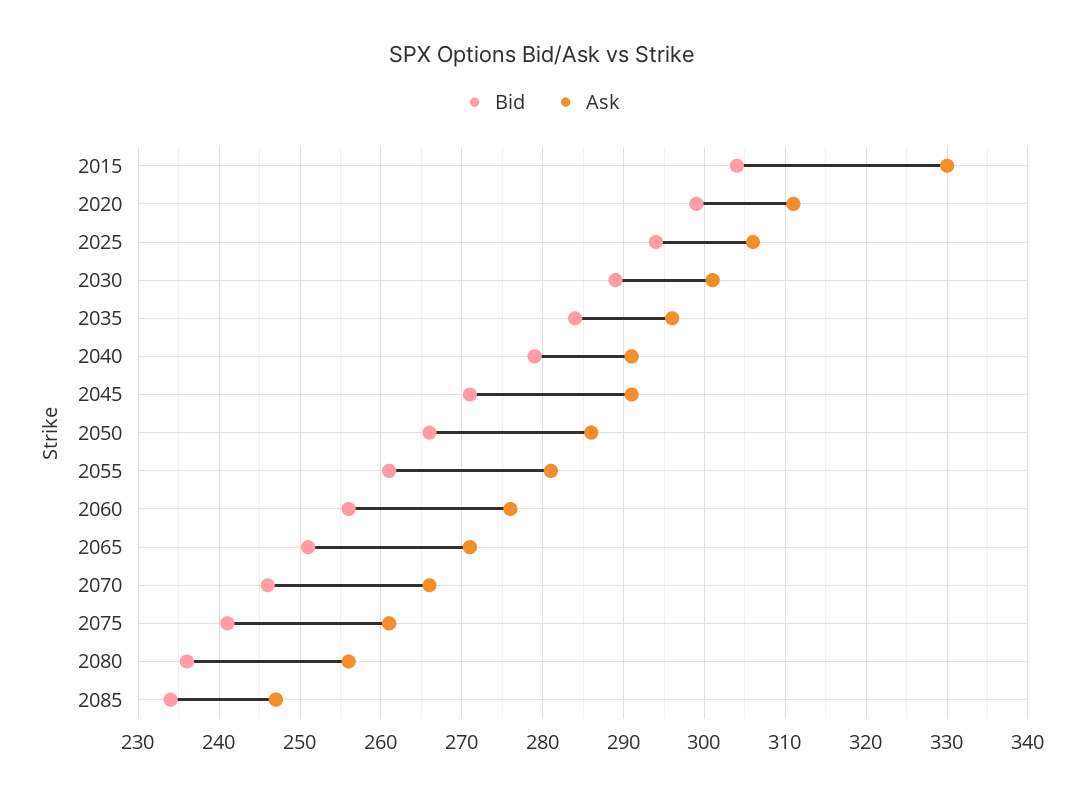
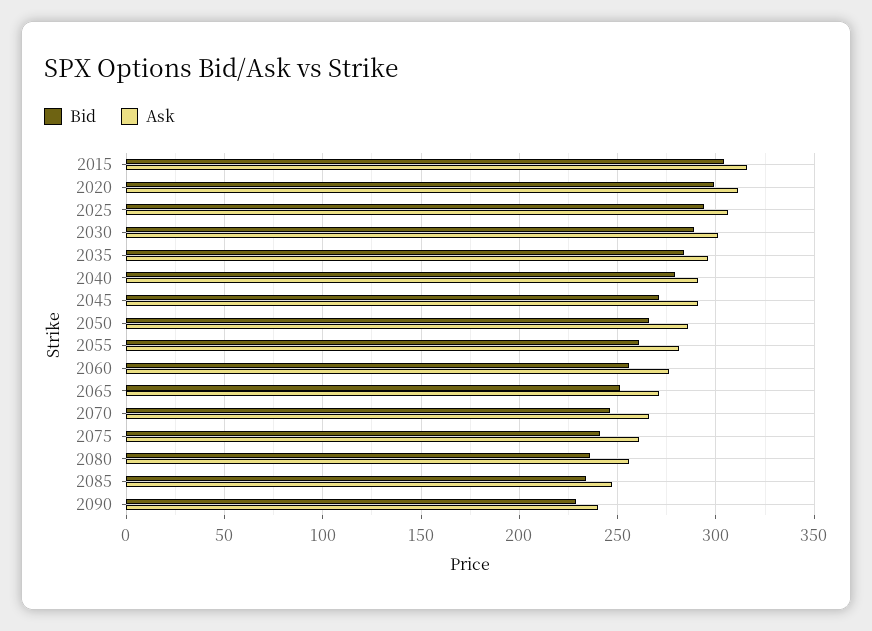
Ask, 2015: 330 -> 315
Bid, 2090: none -> 230
Ask, 2090: none -> 240

